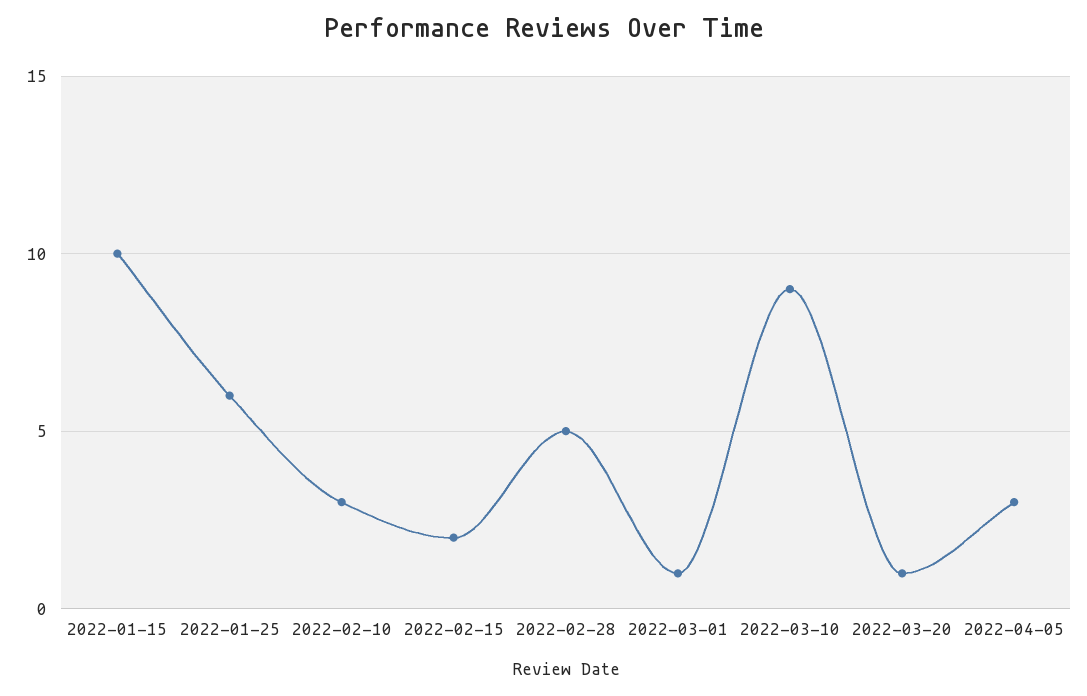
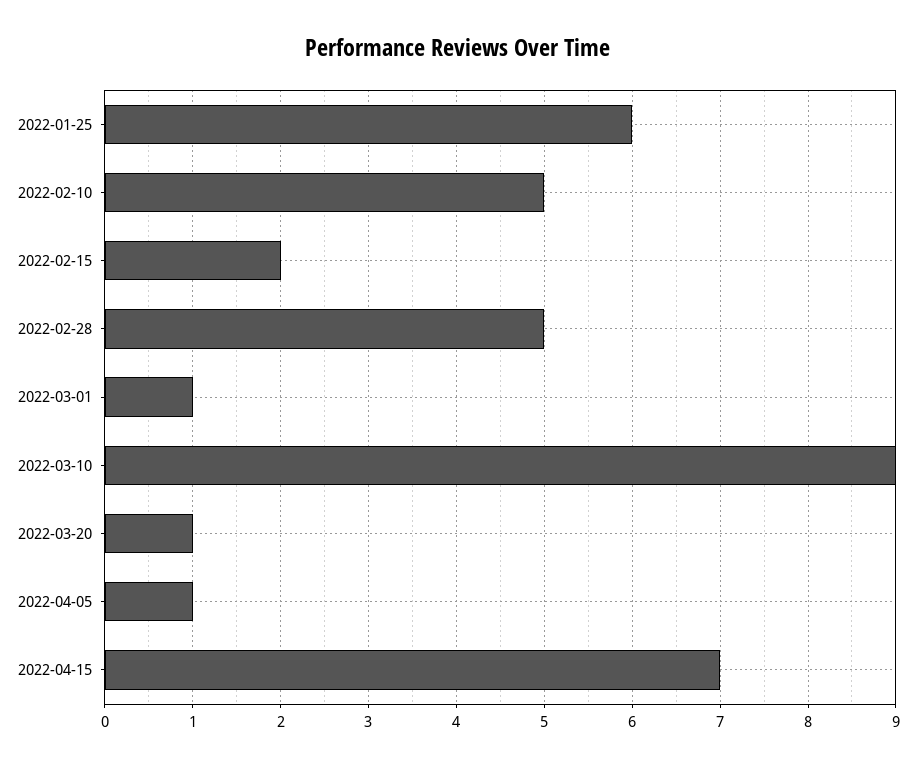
2022-01-15: 10 -> none
2022-02-10: 3 -> 5
2022-04-05: 3 -> 1
2022-04-15: none -> 7

